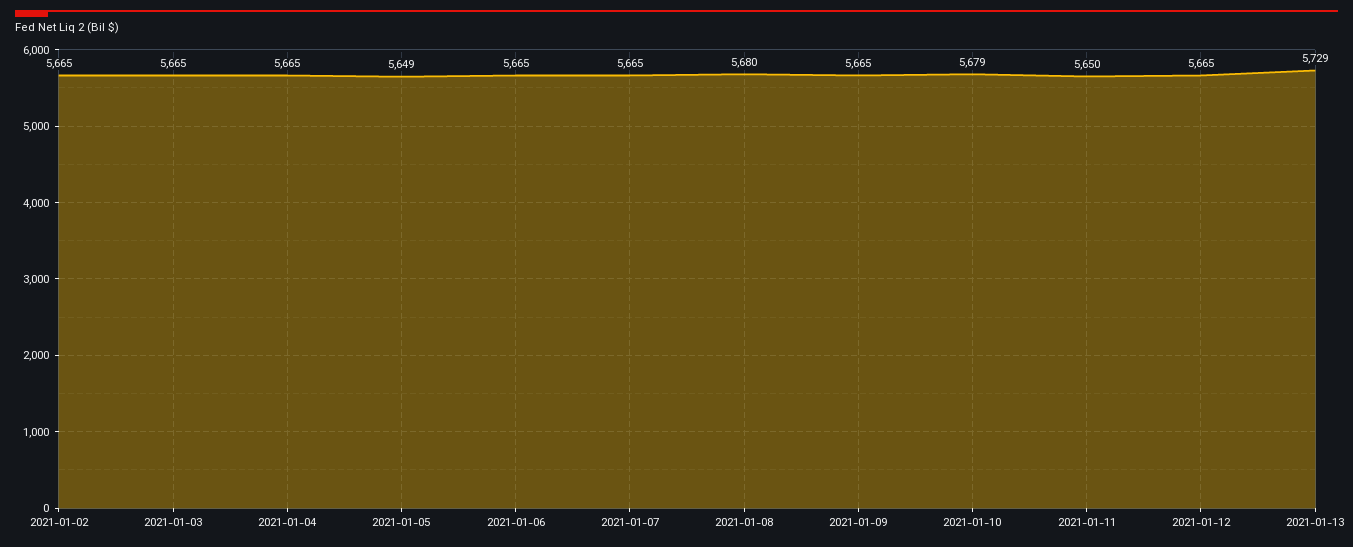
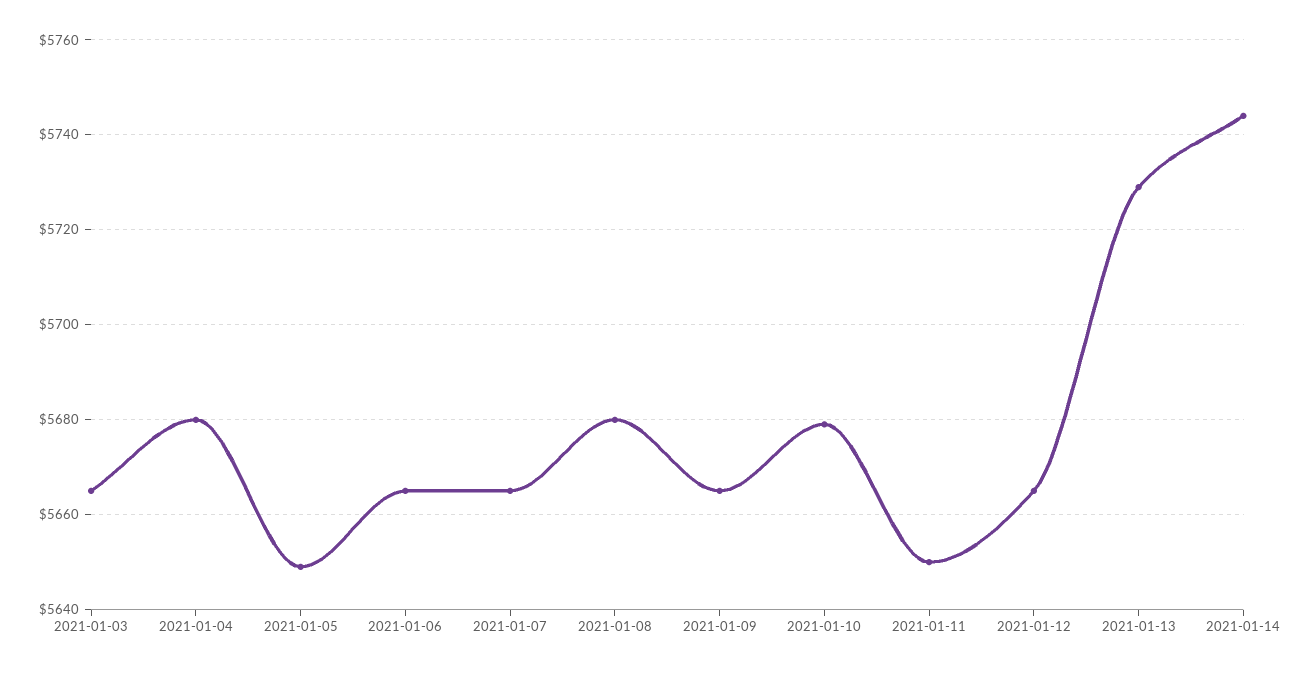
2021-01-02: 5665 -> none
2021-01-04: 5665 -> 5680
2021-01-14: none -> 5745

